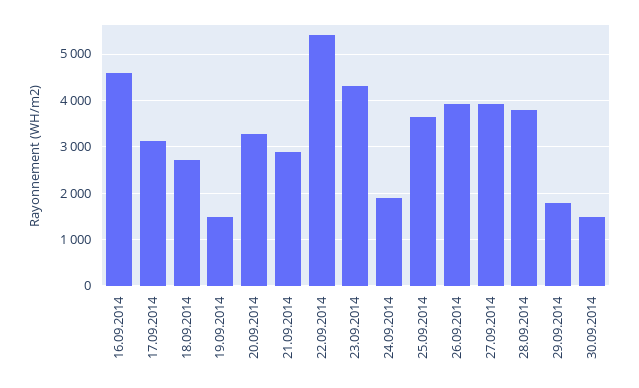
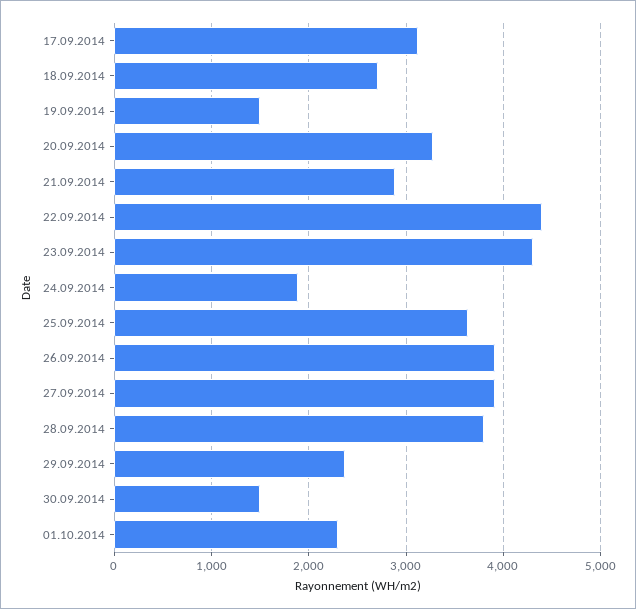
16.09.2014: 4600 -> none
22.09.2014: 5400 -> 4400
29.09.2014: 1800 -> 2400
01.10.2014: none -> 2300

